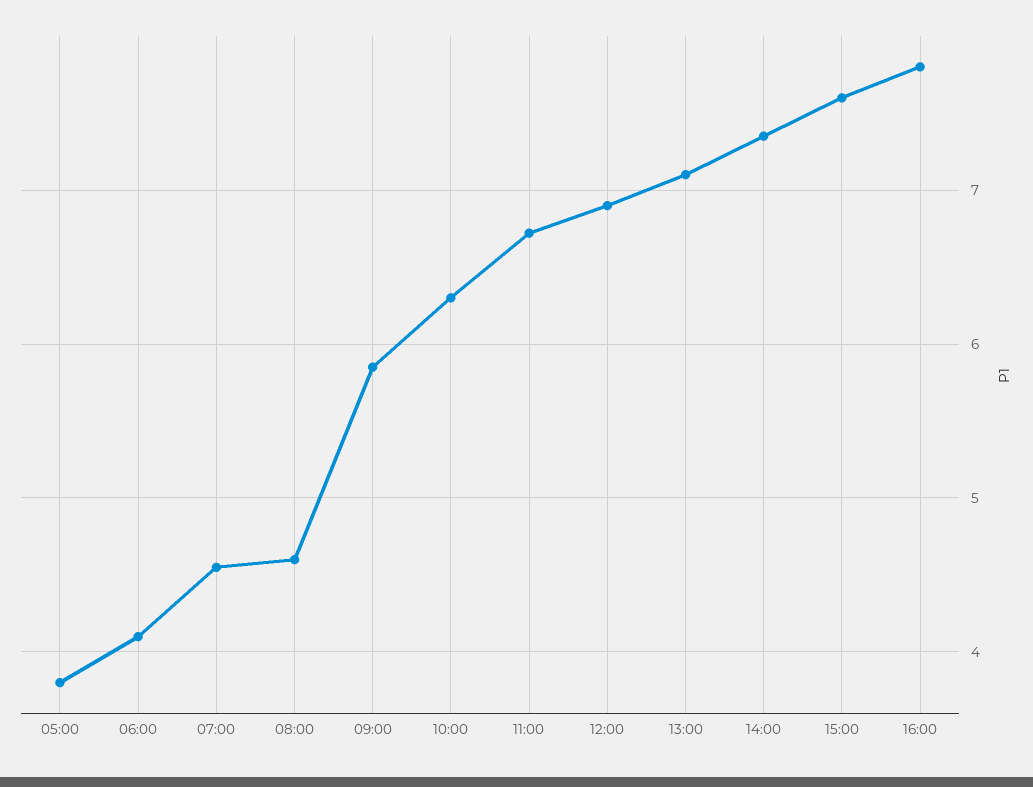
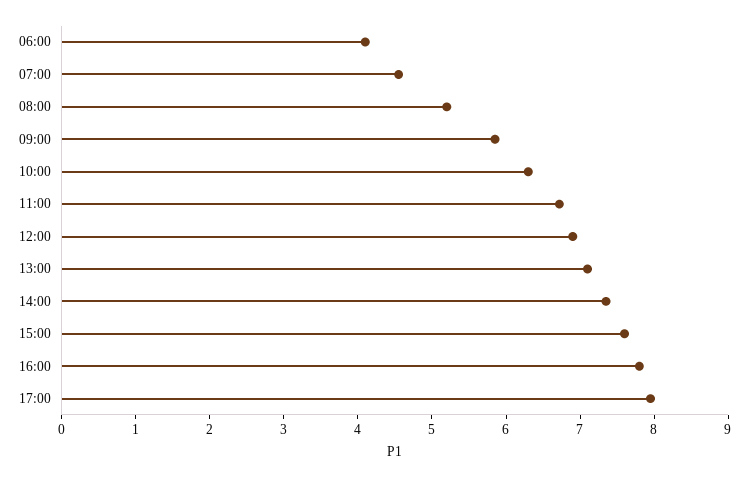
05:00: 3.8 -> none
08:00: 4.6 -> 5.2
17:00: none -> 8

